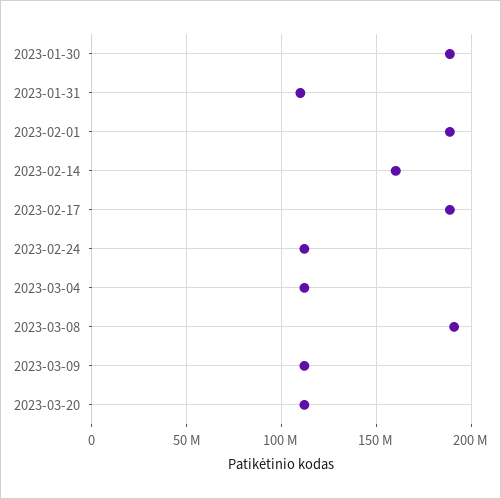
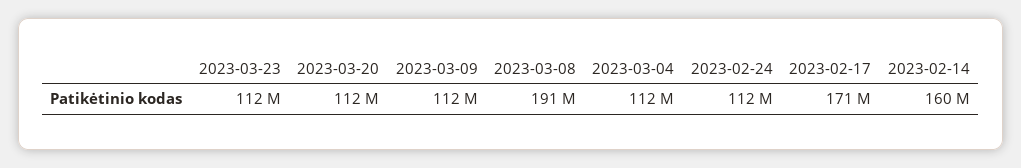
2023-01-30: 190000000 -> none
2023-01-31: 110000000 -> none
2023-02-01: 190000000 -> none
2023-02-17: 190000000 -> 171000000
2023-03-23: none -> 112000000

